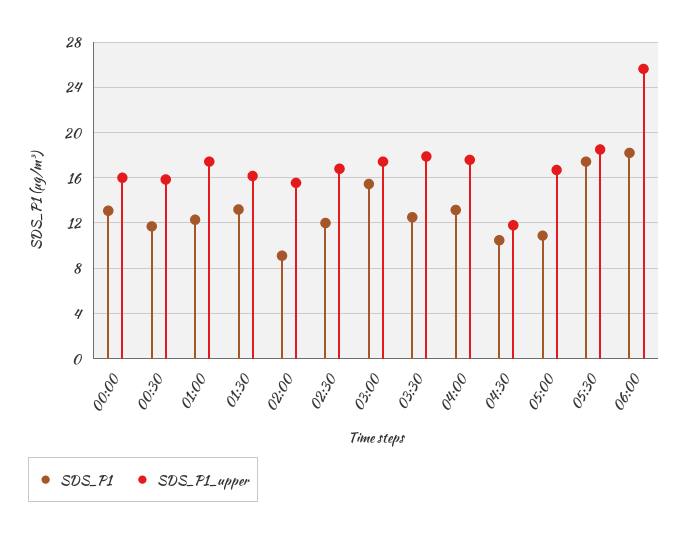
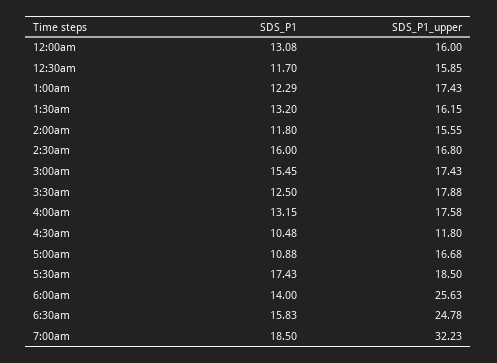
SDS_P1, 02:00: 9 -> 11.8
SDS_P1, 02:30: 12 -> 16
SDS_P1, 06:00: 18 -> 14
SDS_P1, 6:30am: none -> 15.83
SDS_P1_upper, 6:30am: none -> 24.78
SDS_P1, 7:00am: none -> 18.5
SDS_P1_upper, 7:00am: none -> 32.23

